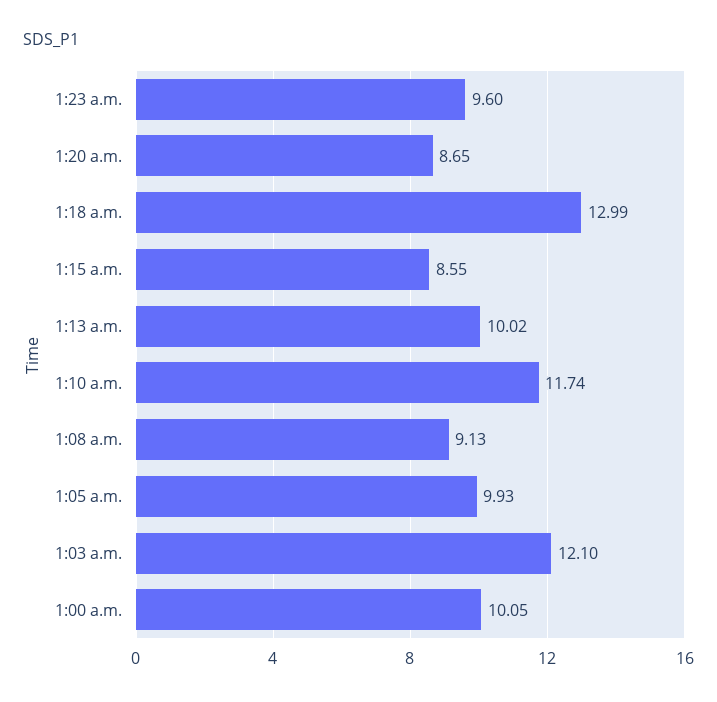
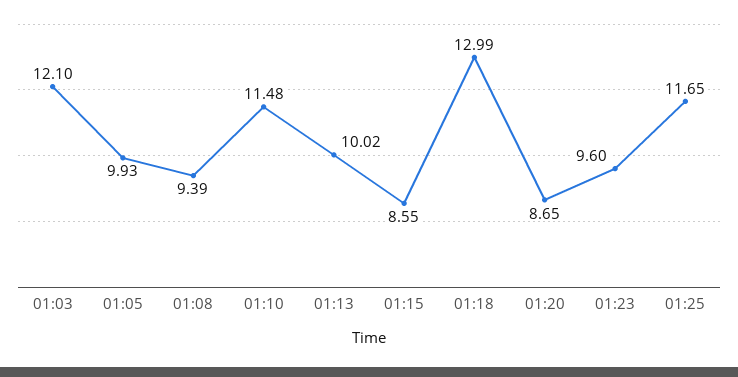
1:10 a.m.: 11.74 -> 11.48
1:08 a.m.: 9.13 -> 9.39
1:00 a.m.: 10.05 -> none
01:25: none -> 11.65

